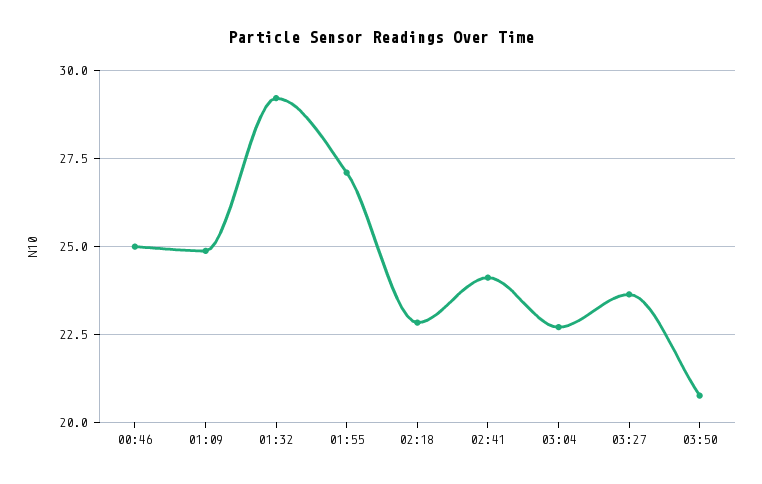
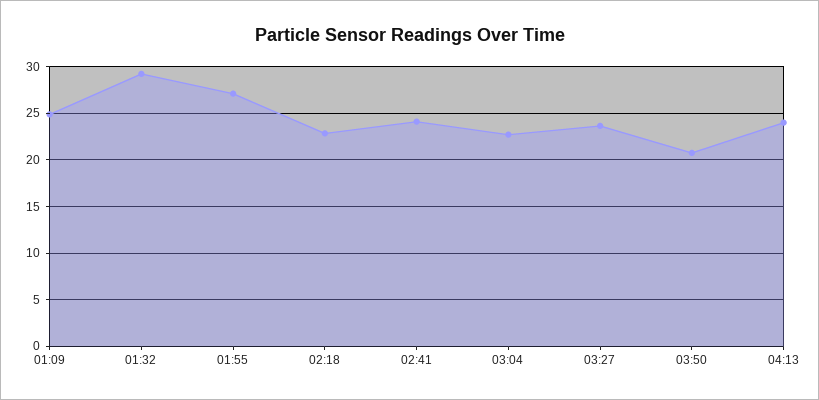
00:46: 25 -> none
04:13: none -> 24

